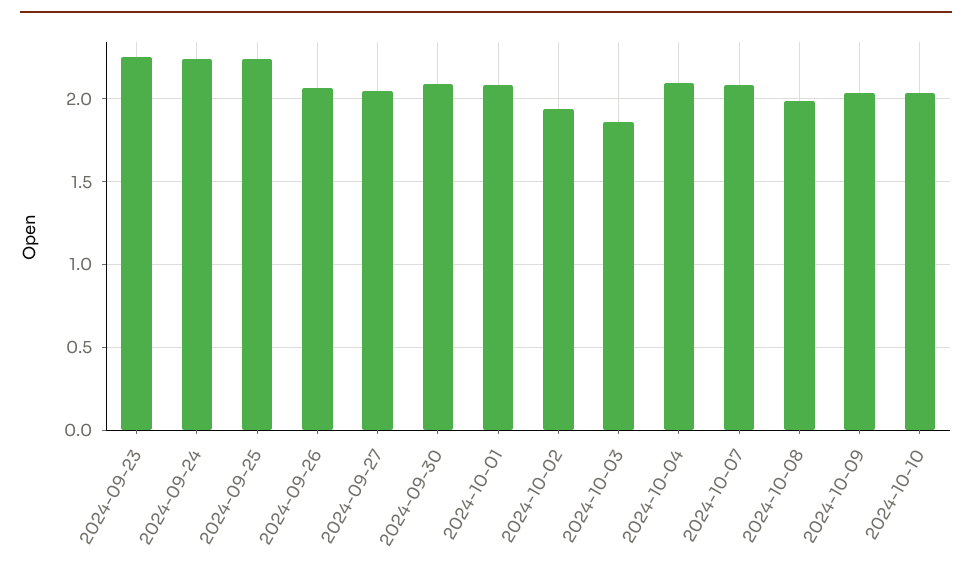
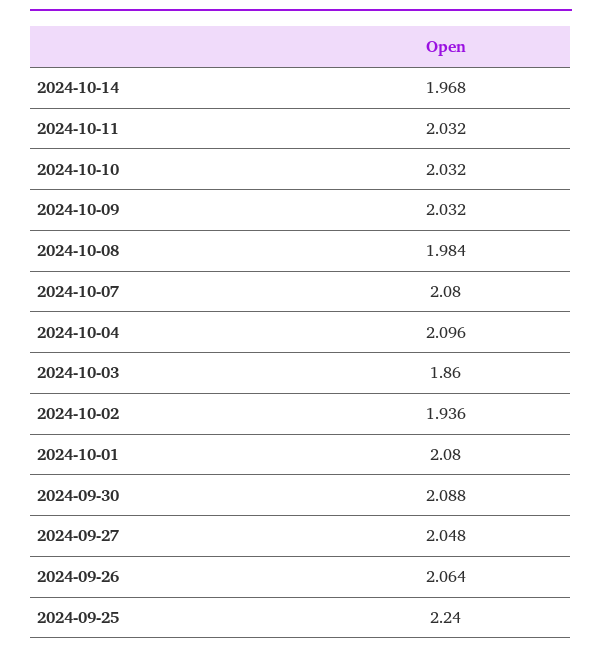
2024-09-23: 2.25 -> none
2024-09-24: 2.25 -> none
2024-10-14: none -> 1.968
2024-10-11: none -> 2.032

